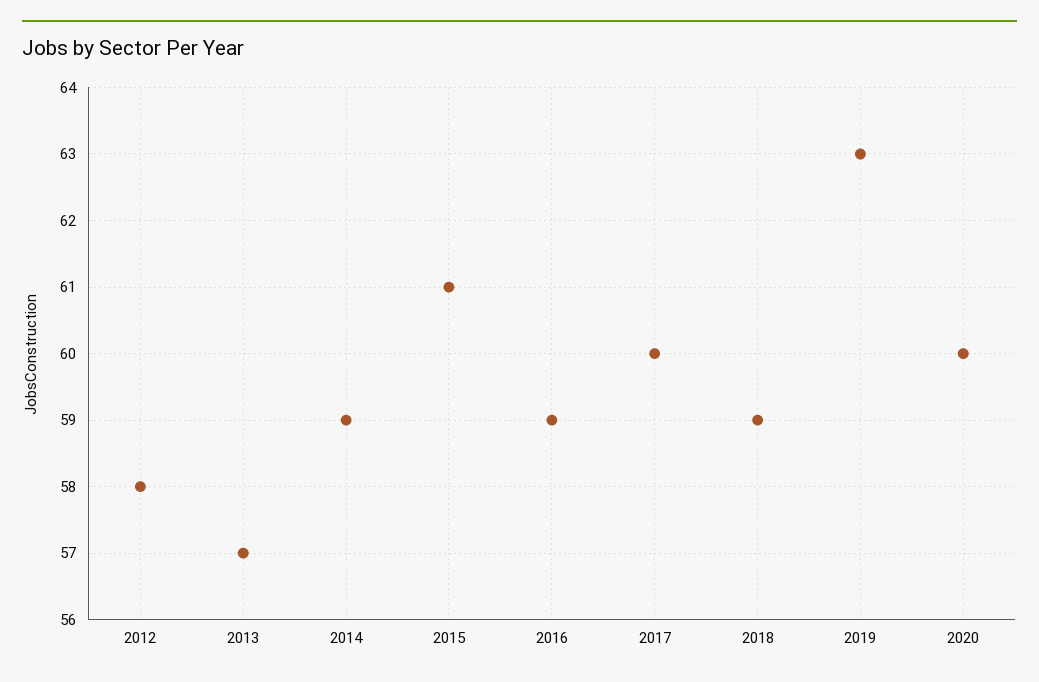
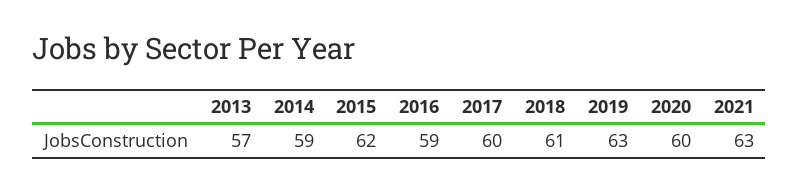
2012: 58 -> none
2015: 61 -> 62
2018: 59 -> 61
2021: none -> 63

